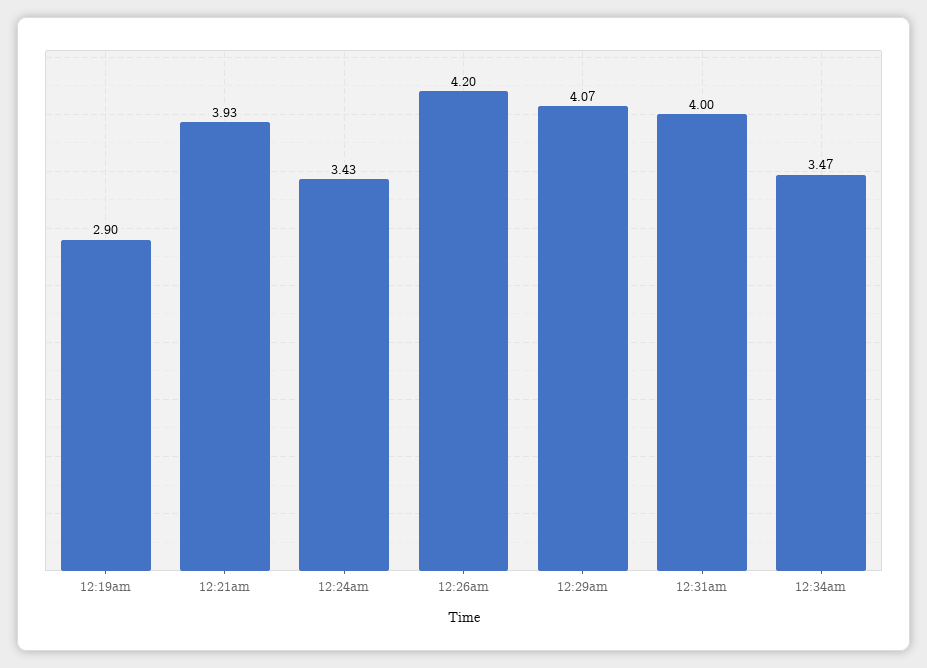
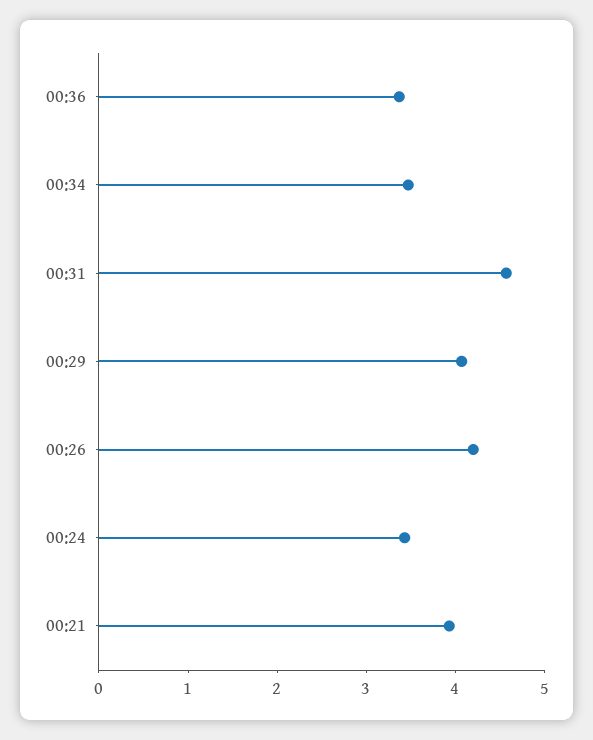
12:19am: 2.9 -> none
12:31am: 4 -> 4.6
00:36: none -> 3.4

